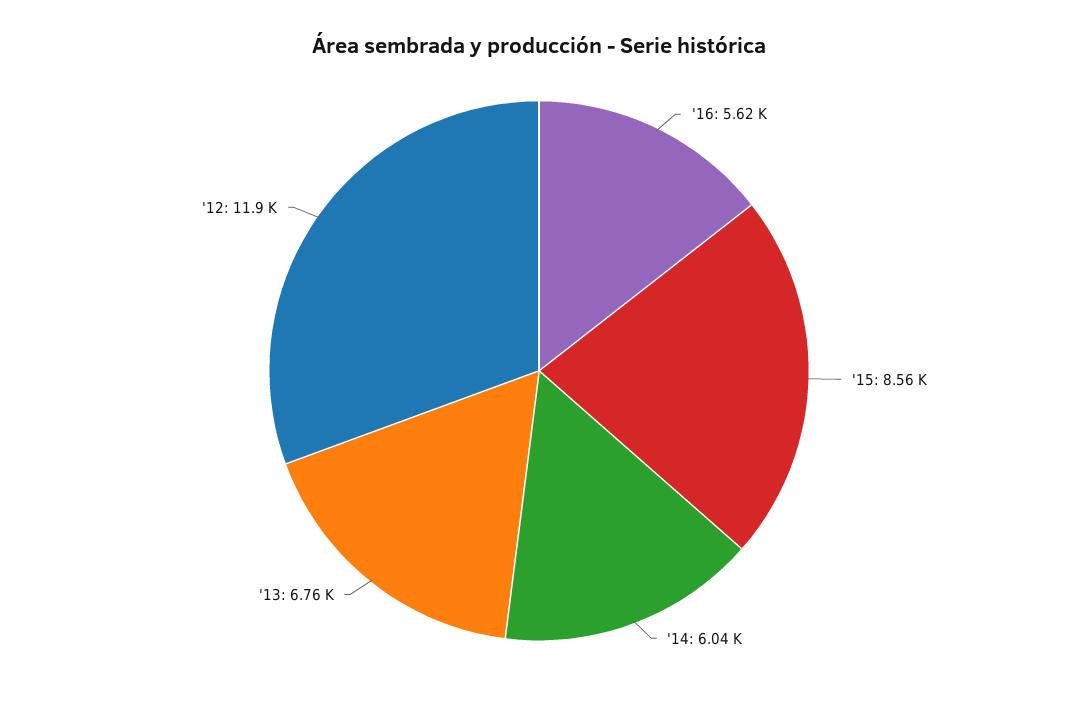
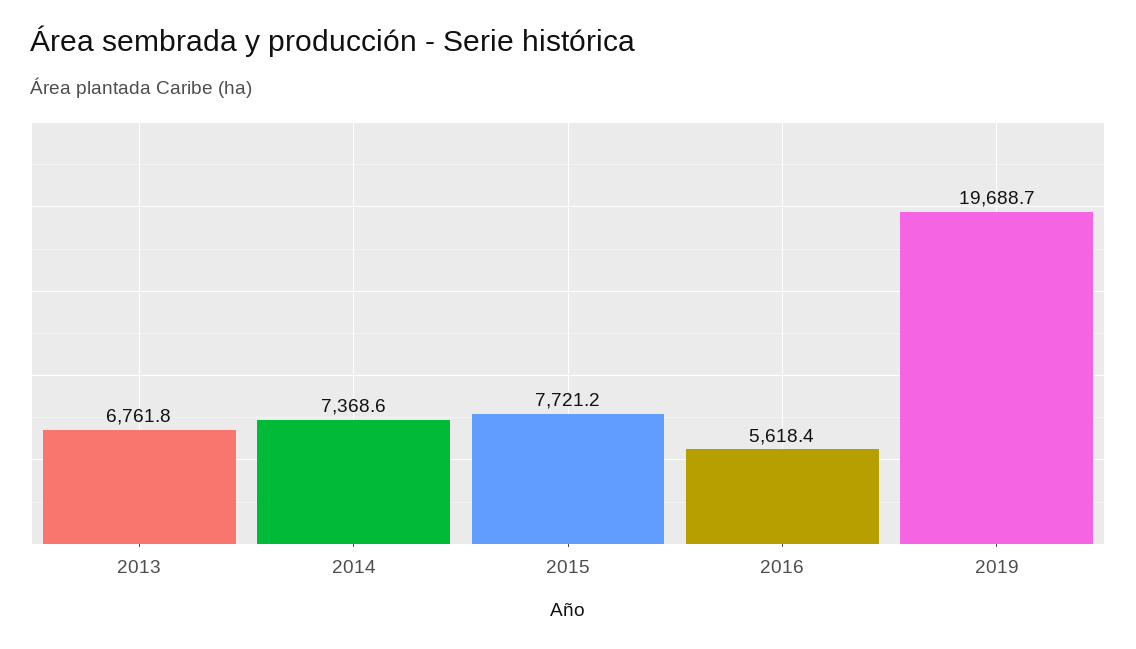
'15: 8560 -> 7721.2
'14: 6040 -> 7368.6
'12: 11900 -> none
2019: none -> 19688.7

